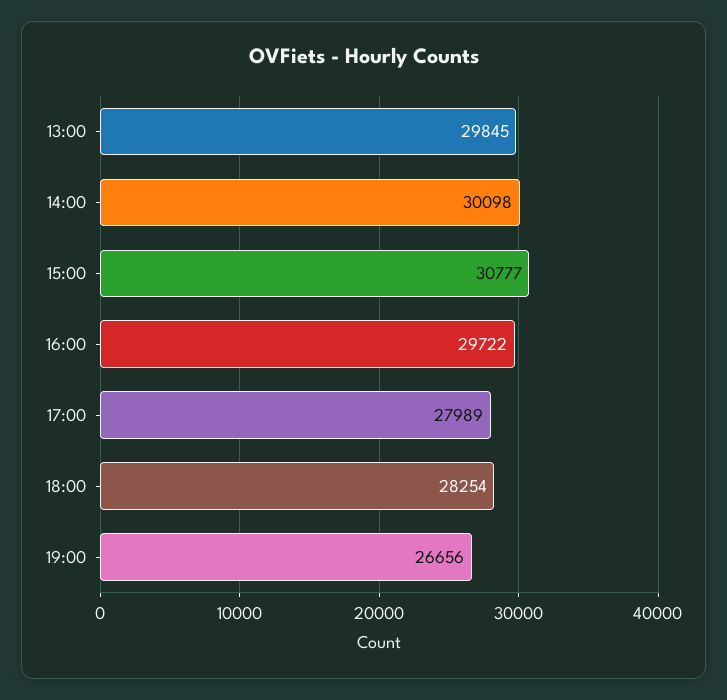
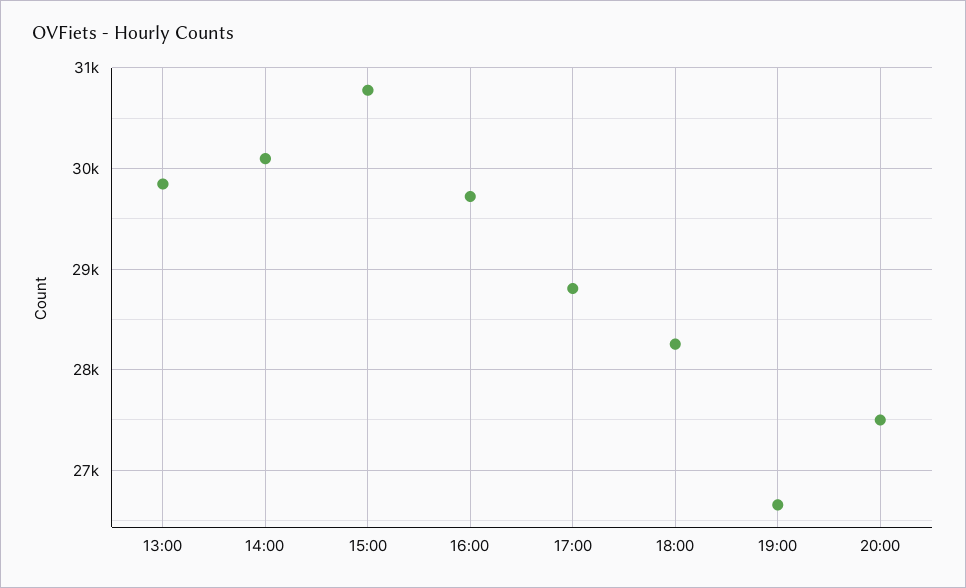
17:00: 27989 -> 28800
20:00: none -> 27500

